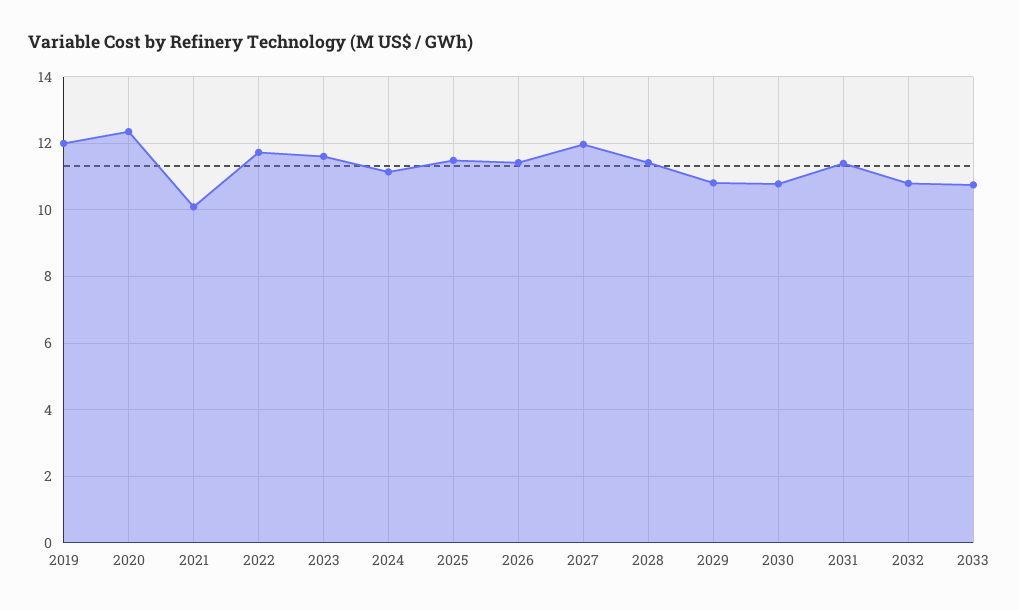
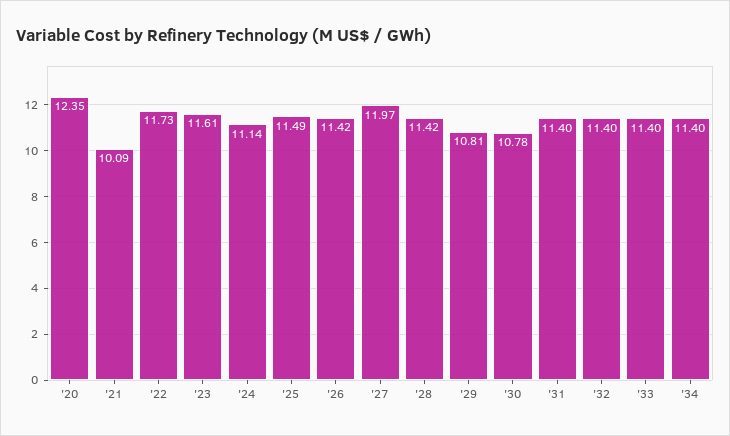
2019: 12 -> none
2032: 10.8 -> 11.4
2033: 10.8 -> 11.4
'34: none -> 11.4

